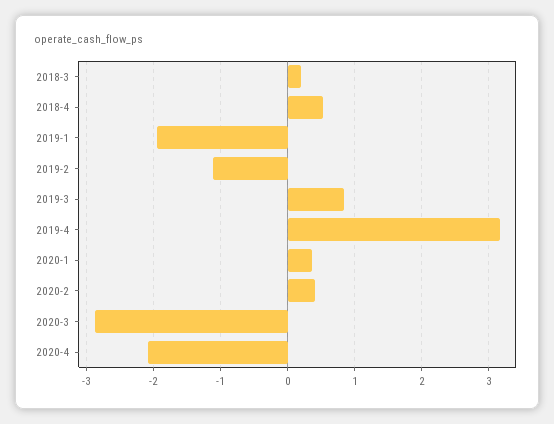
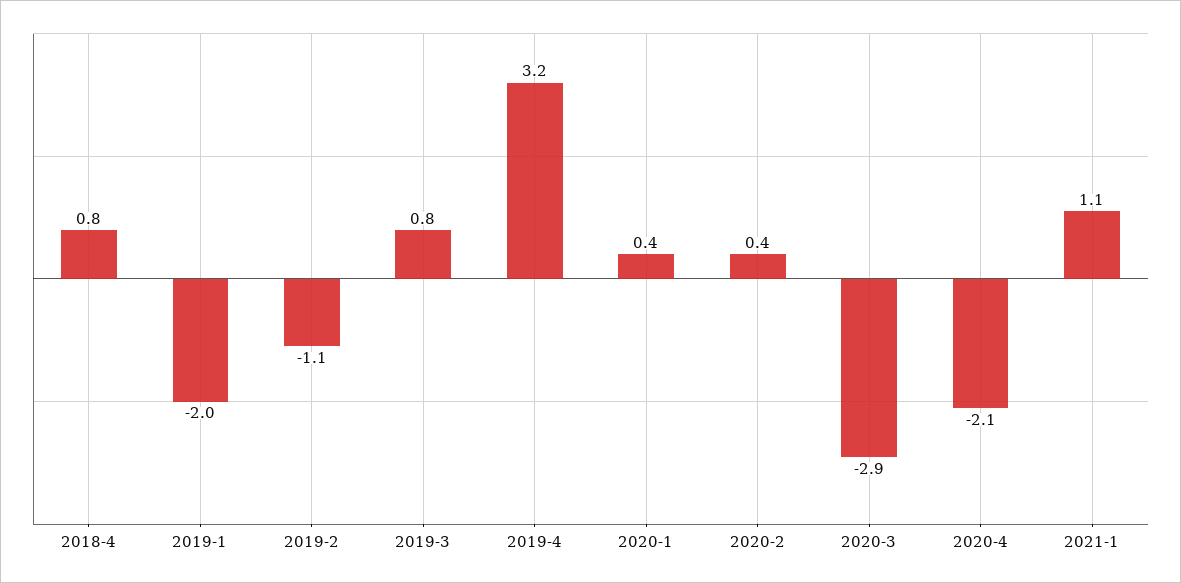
2018-3: 0.2 -> none
2018-4: 0.5 -> 0.8
2021-1: none -> 1.1

